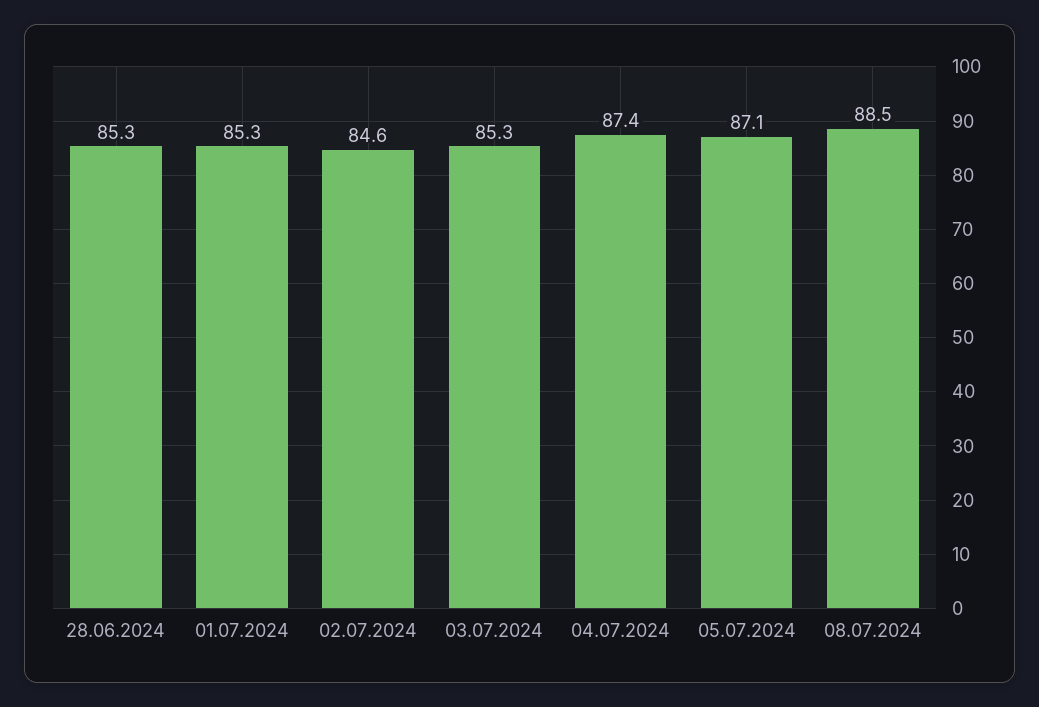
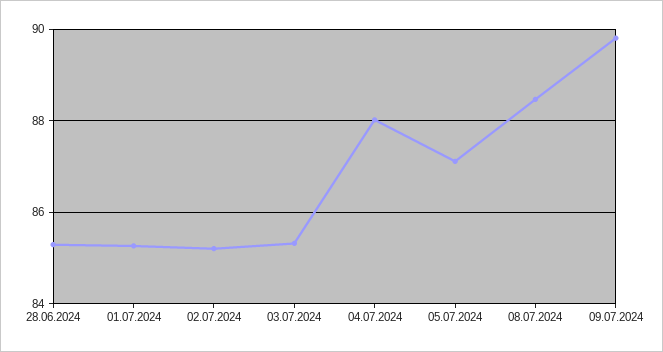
02.07.2024: 84.6 -> 85.2
04.07.2024: 87.4 -> 88
09.07.2024: none -> 89.8

